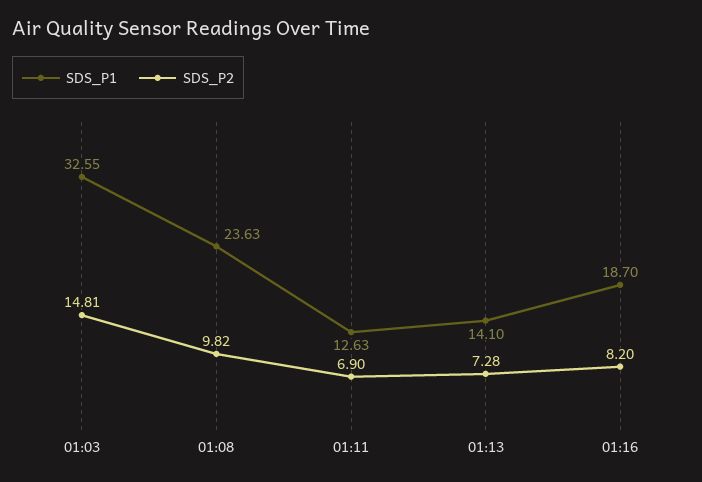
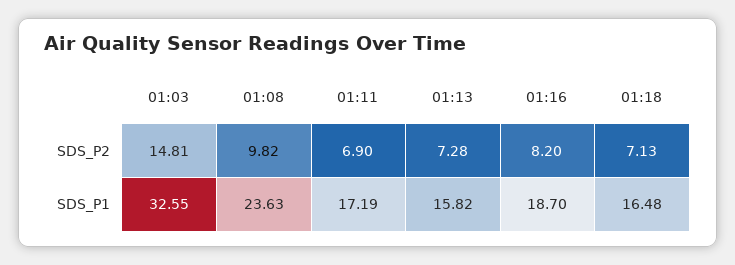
SDS_P1, 01:11: 12.63 -> 17.19
SDS_P1, 01:13: 14.1 -> 15.82
SDS_P2, 01:18: none -> 7.13
SDS_P1, 01:18: none -> 16.48

